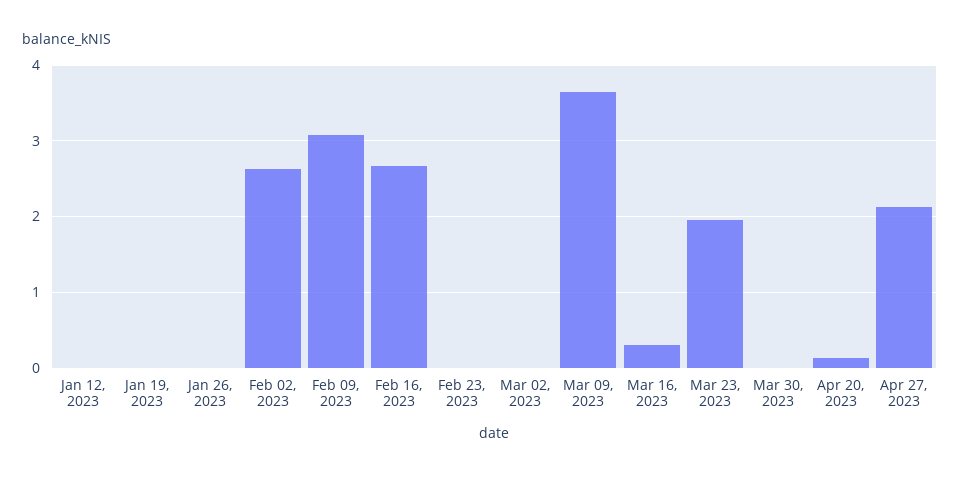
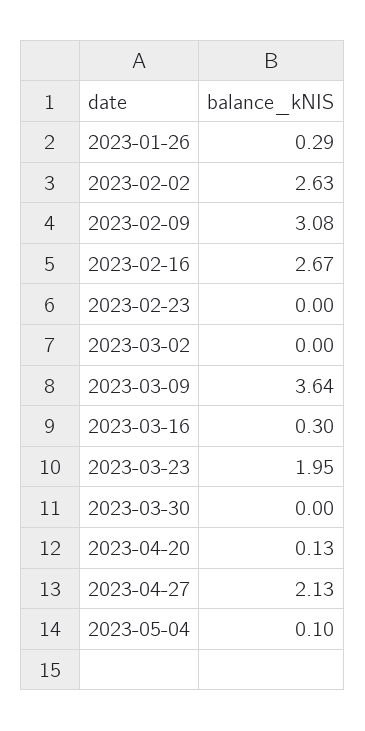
Jan 12, 2023: 0 -> none
Jan 19, 2023: 0 -> none
Jan 26, 2023: 0 -> 0.29
2023-05-04: none -> 0.1

